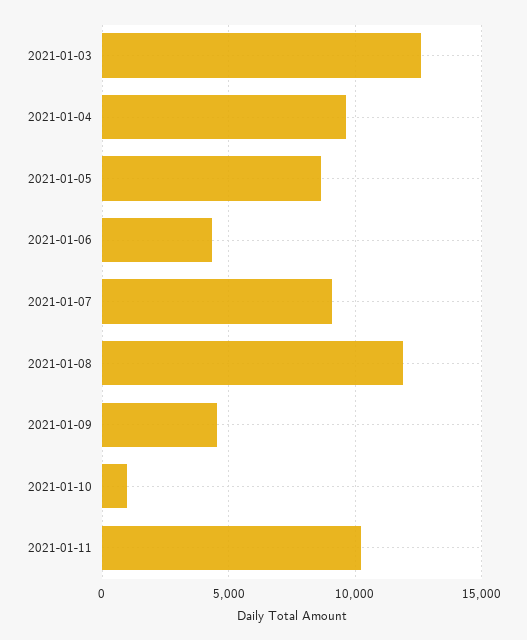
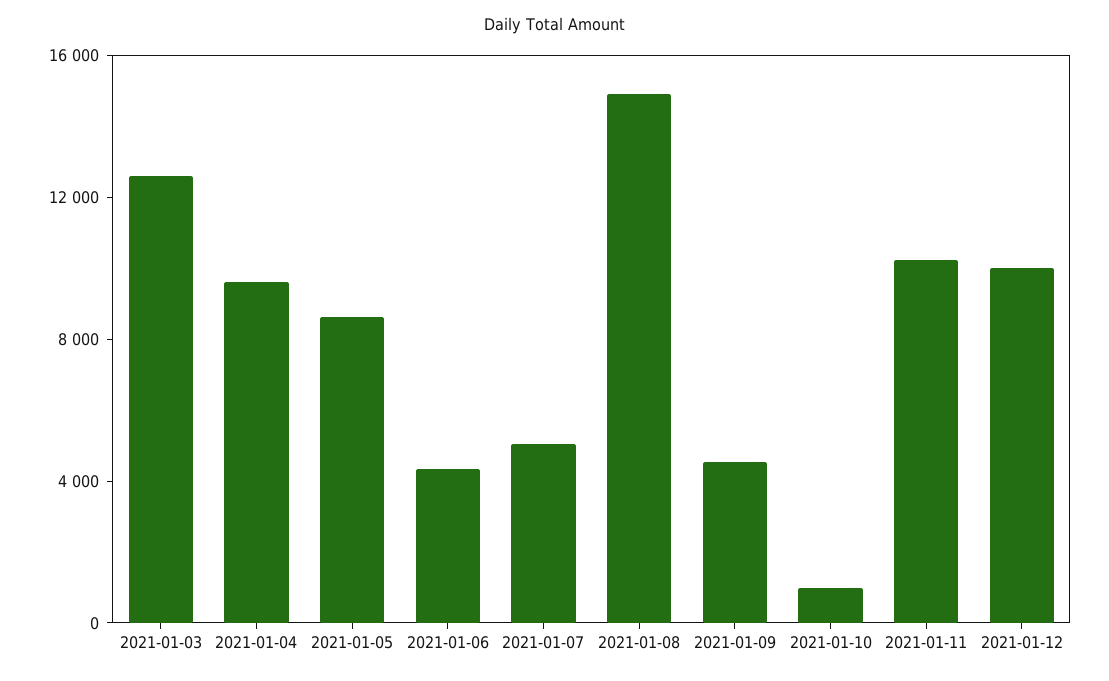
2021-01-07: 9000 -> 5000
2021-01-08: 12000 -> 15000
2021-01-12: none -> 10000

